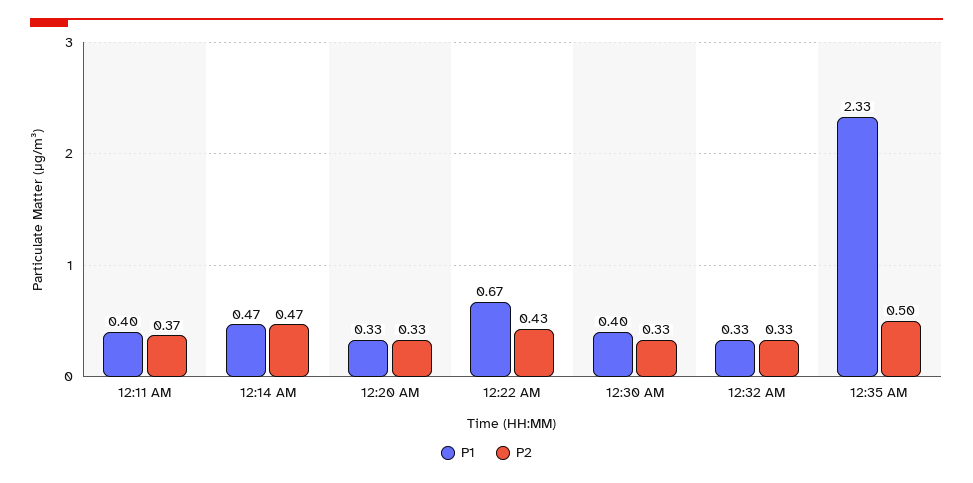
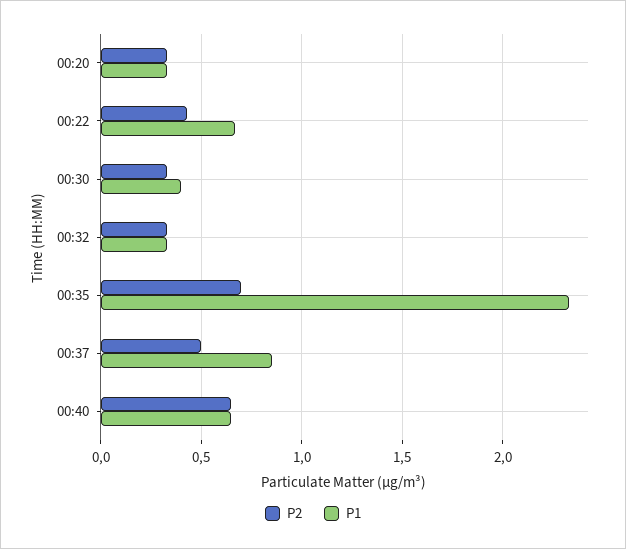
P1, 12:11 AM: 0.4 -> none
P2, 12:11 AM: 0.37 -> none
P1, 12:14 AM: 0.47 -> none
P2, 12:14 AM: 0.47 -> none
P2, 12:35 AM: 0.5 -> 0.7
P2, 00:37: none -> 0.5
P1, 00:37: none -> 0.85
P2, 00:40: none -> 0.65
P1, 00:40: none -> 0.65

